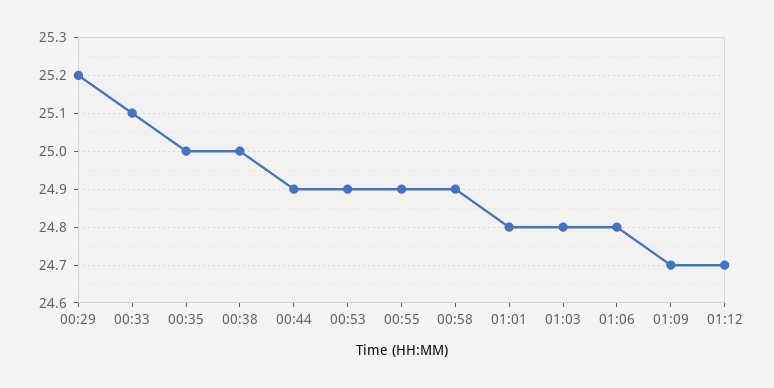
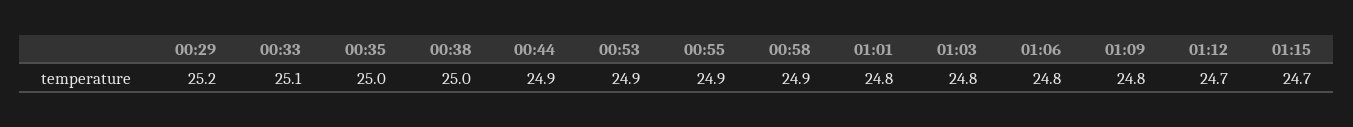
01:09: 24.7 -> 24.8
01:15: none -> 24.7

